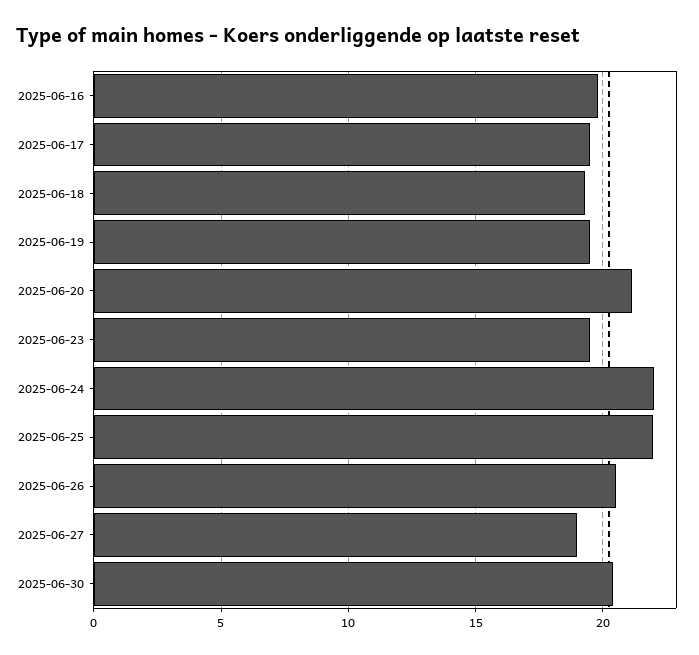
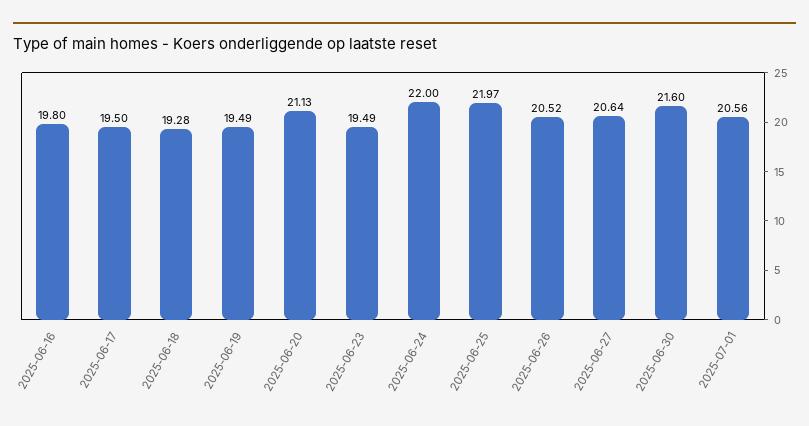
2025-06-27: 19 -> 20.64
2025-06-30: 20.5 -> 21.6
2025-07-01: none -> 20.56

